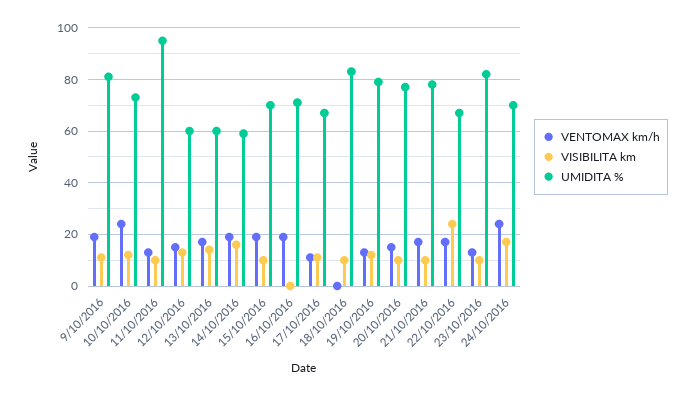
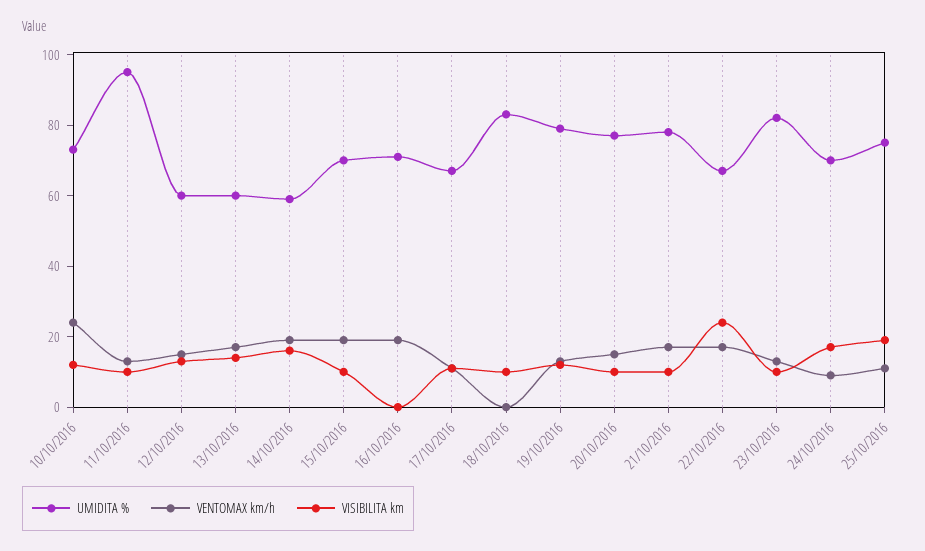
VENTOMAX km/h, 9/10/2016: 20 -> none
VISIBILITA km, 9/10/2016: 10 -> none
UMIDITA %, 9/10/2016: 80 -> none
VENTOMAX km/h, 24/10/2016: 25 -> 10
UMIDITA %, 25/10/2016: none -> 75
VENTOMAX km/h, 25/10/2016: none -> 10
VISIBILITA km, 25/10/2016: none -> 20

